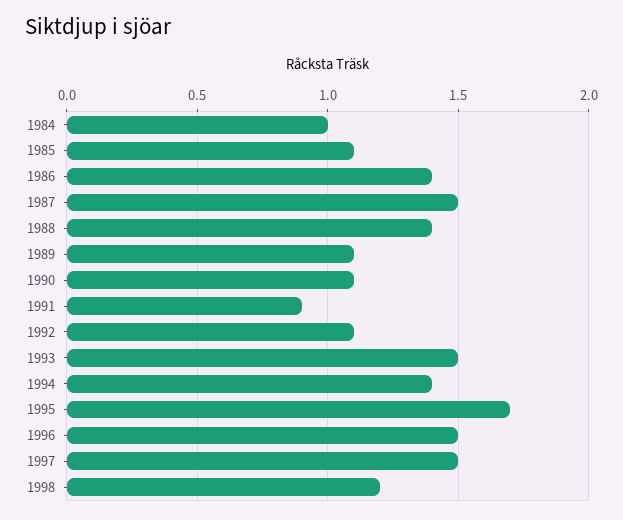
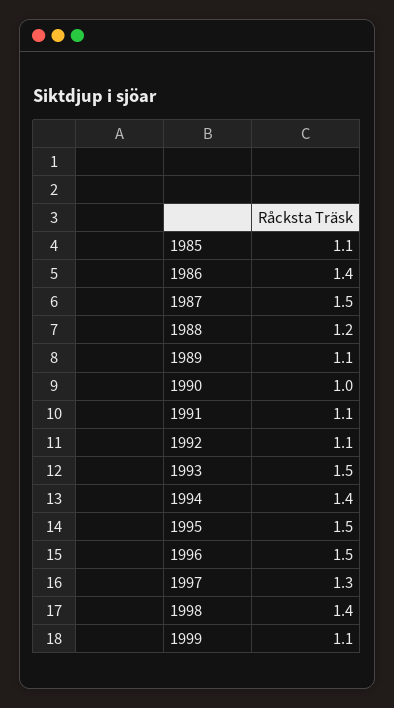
1984: 1 -> none
1988: 1.4 -> 1.2
1990: 1.1 -> 1
1991: 0.9 -> 1.1
1995: 1.7 -> 1.5
1997: 1.5 -> 1.3
1998: 1.2 -> 1.4
1999: none -> 1.1

